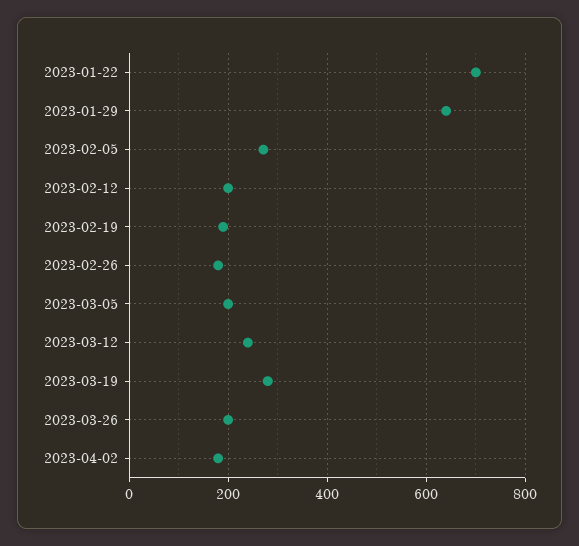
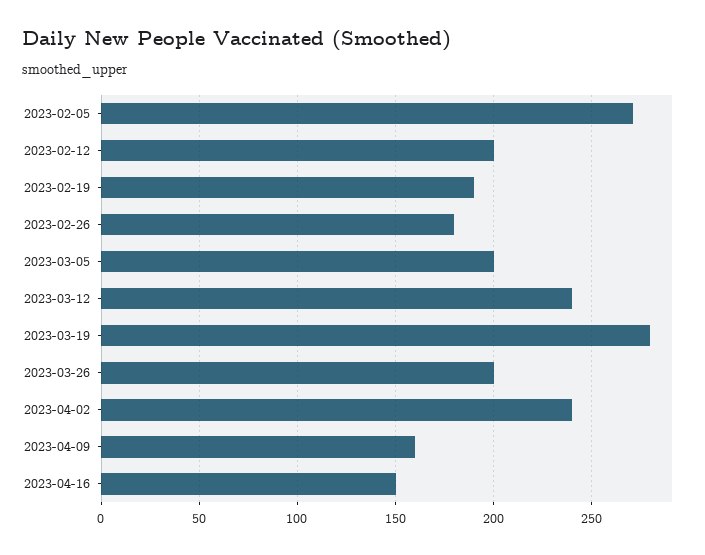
2023-01-22: 700 -> none
2023-01-29: 640 -> none
2023-04-02: 180 -> 240
2023-04-09: none -> 160
2023-04-16: none -> 150

